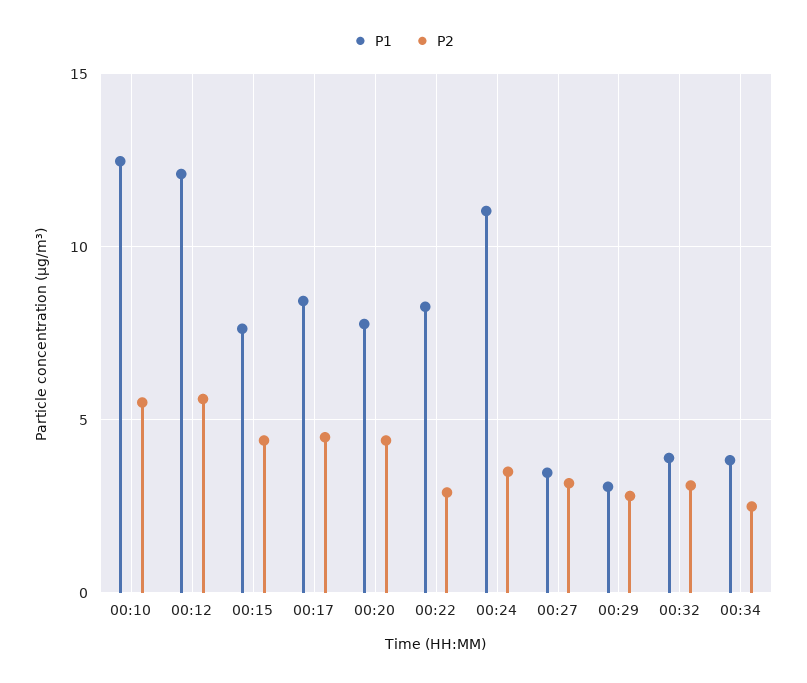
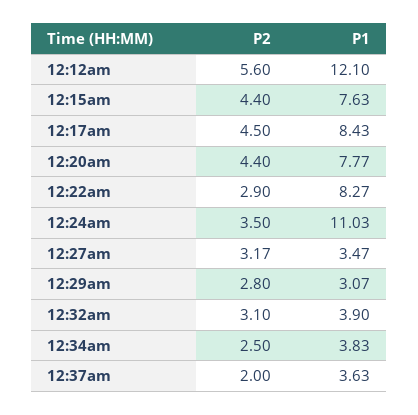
P1, 00:10: 12.5 -> none
P2, 00:10: 5.5 -> none
P2, 12:37am: none -> 2
P1, 12:37am: none -> 3.63

